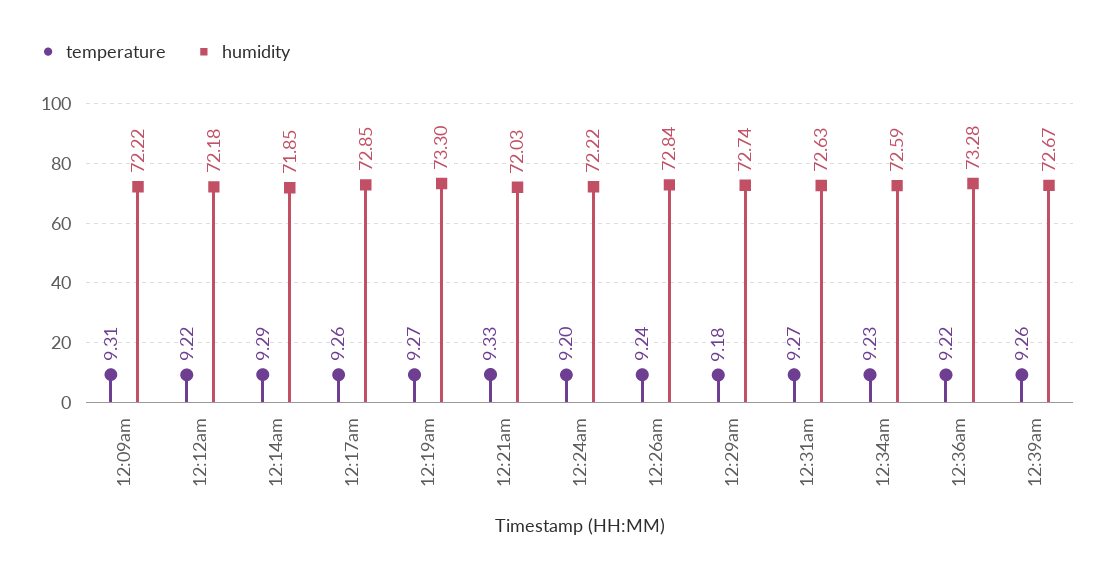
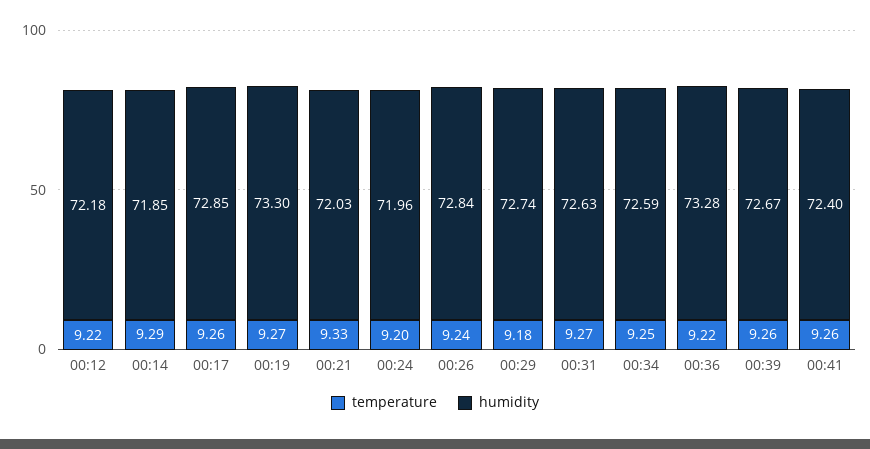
temperature, 12:09am: 9.31 -> none
humidity, 12:09am: 72.22 -> none
humidity, 12:24am: 72.22 -> 71.96
temperature, 12:34am: 9.23 -> 9.25
temperature, 00:41: none -> 9.26
humidity, 00:41: none -> 72.4

